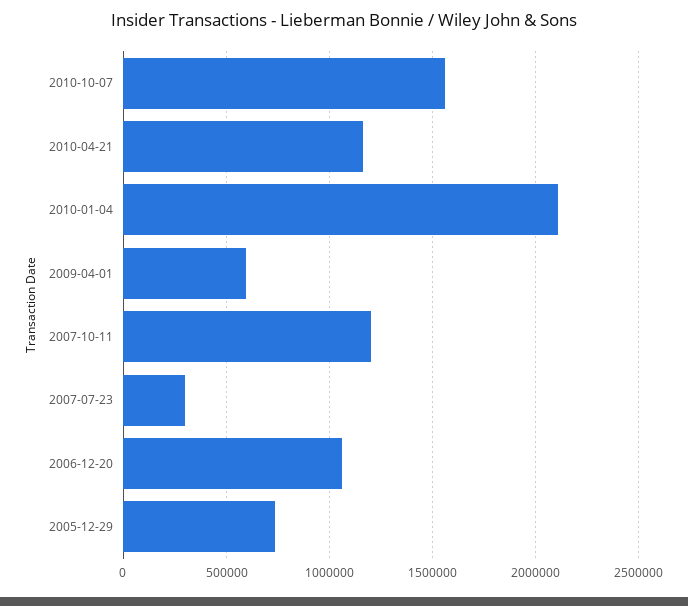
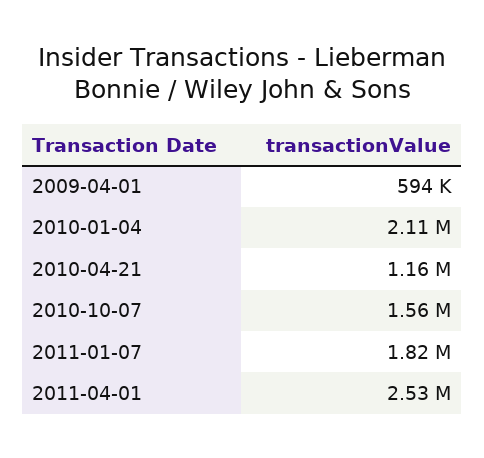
2007-10-11: 1200000 -> none
2007-07-23: 300000 -> none
2006-12-20: 1050000 -> none
2005-12-29: 750000 -> none
2011-01-07: none -> 1820000
2011-04-01: none -> 2530000

